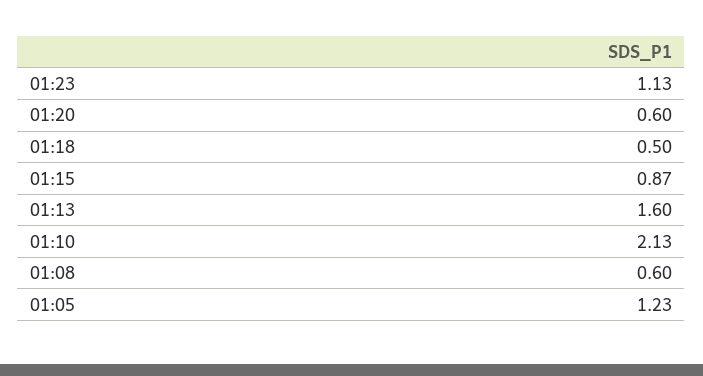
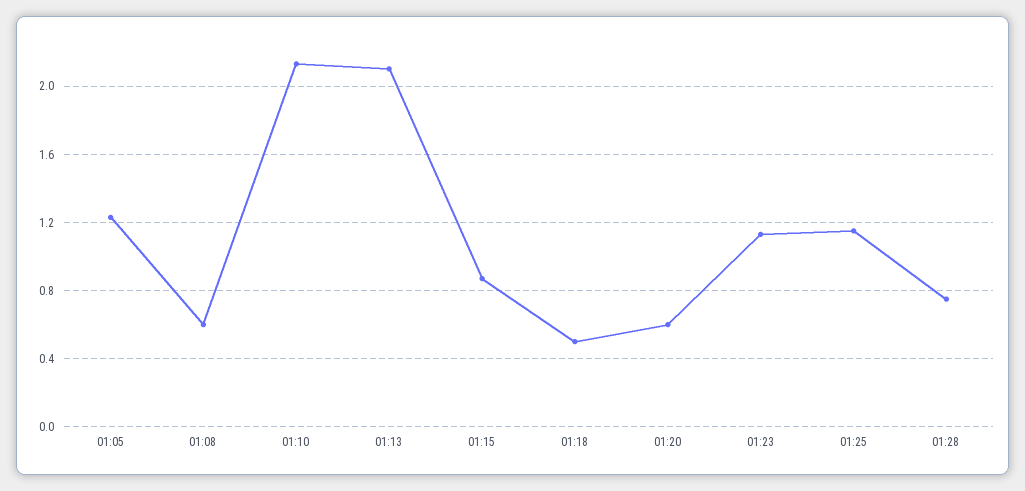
01:13: 1.6 -> 2.1
01:25: none -> 1.15
01:28: none -> 0.75

